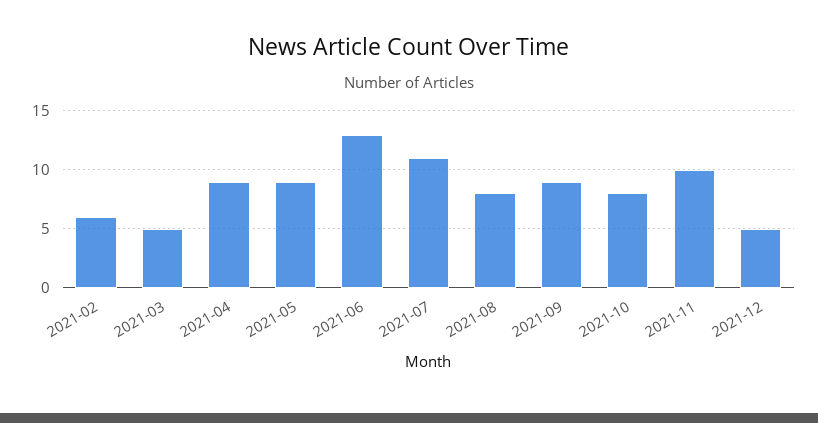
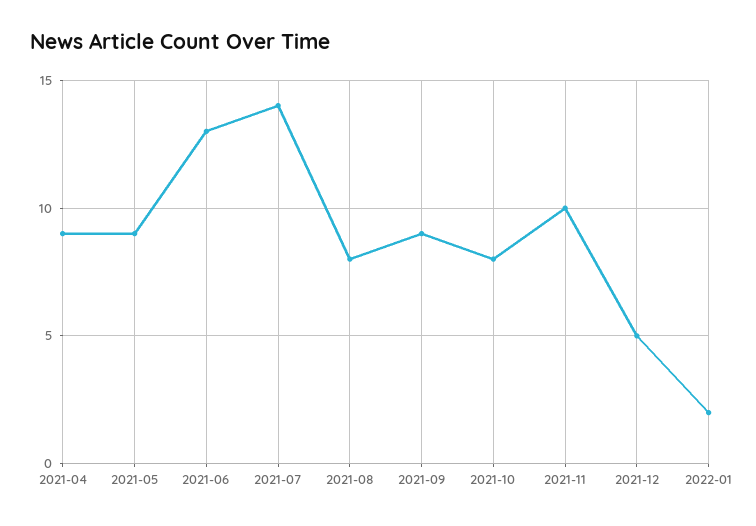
2021-02: 6 -> none
2021-03: 5 -> none
2021-07: 11 -> 14
2022-01: none -> 2

